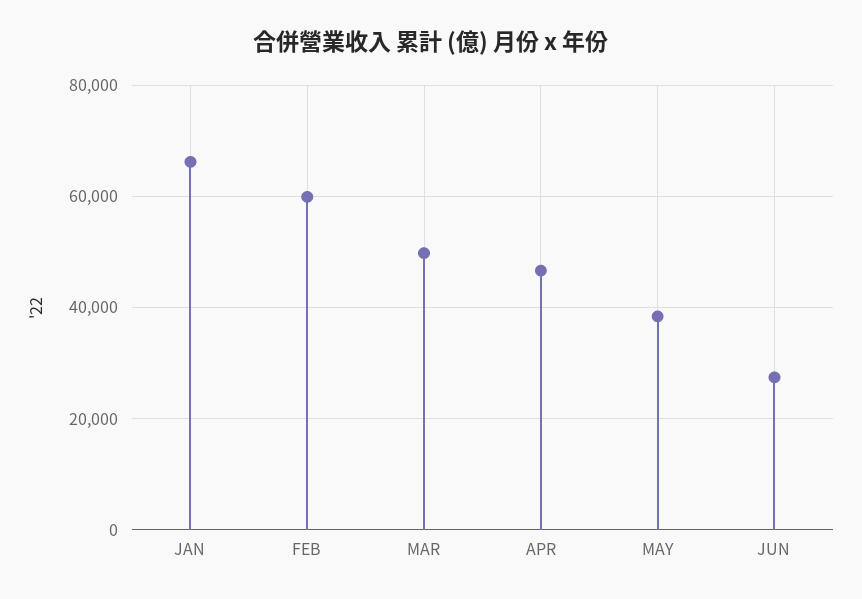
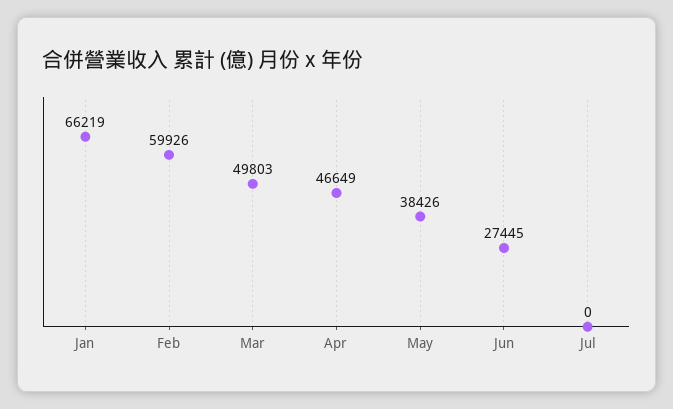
Jul: none -> 0

